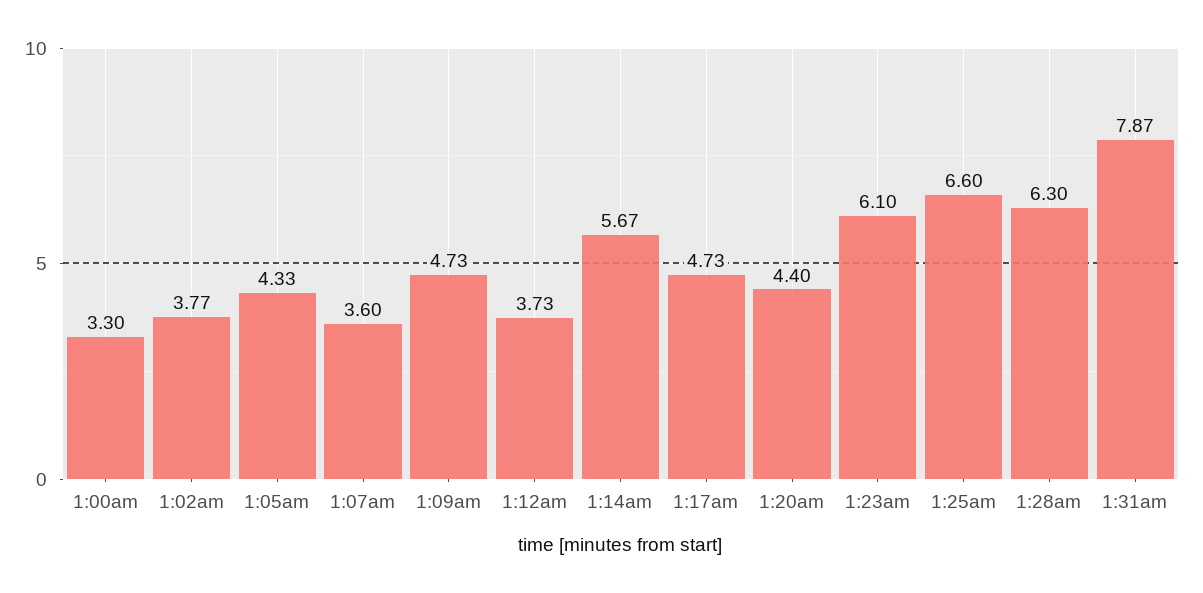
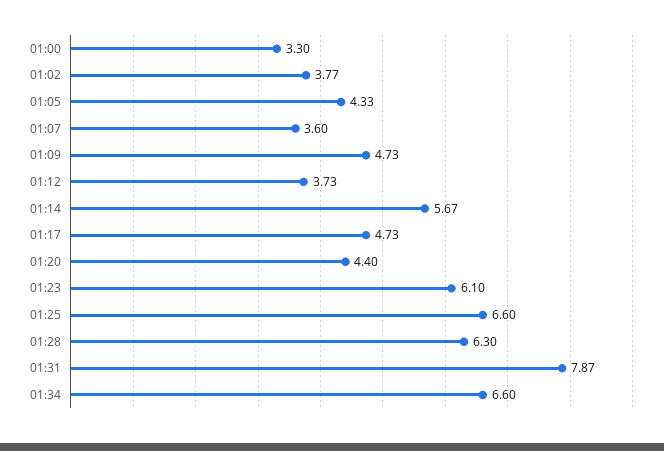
01:34: none -> 6.6

